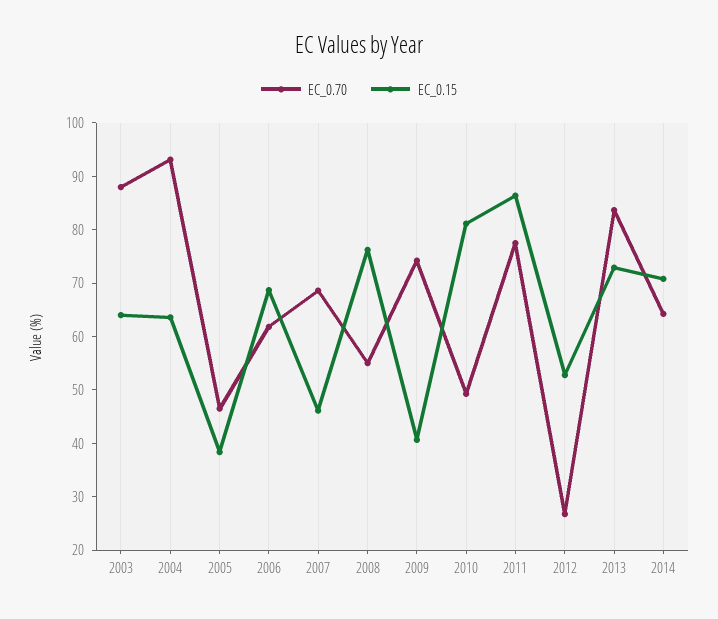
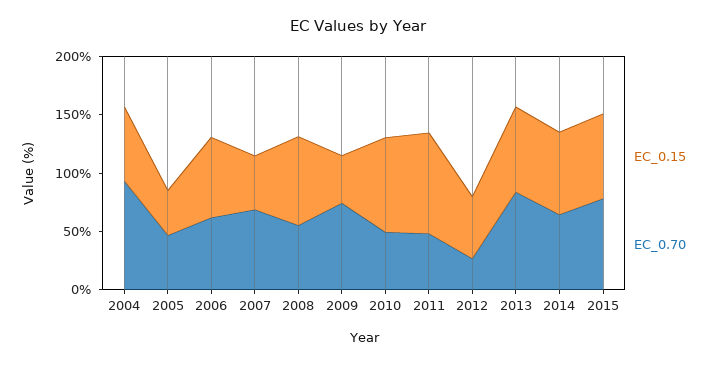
EC_0.70, 2003: 88 -> none
EC_0.15, 2003: 64 -> none
EC_0.70, 2011: 78 -> 50
EC_0.15, 2015: none -> 70
EC_0.70, 2015: none -> 80

